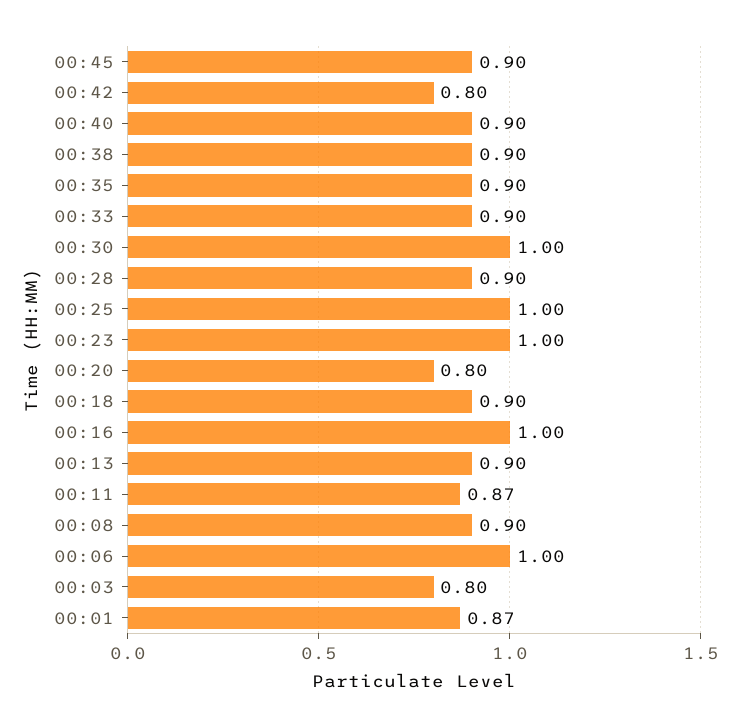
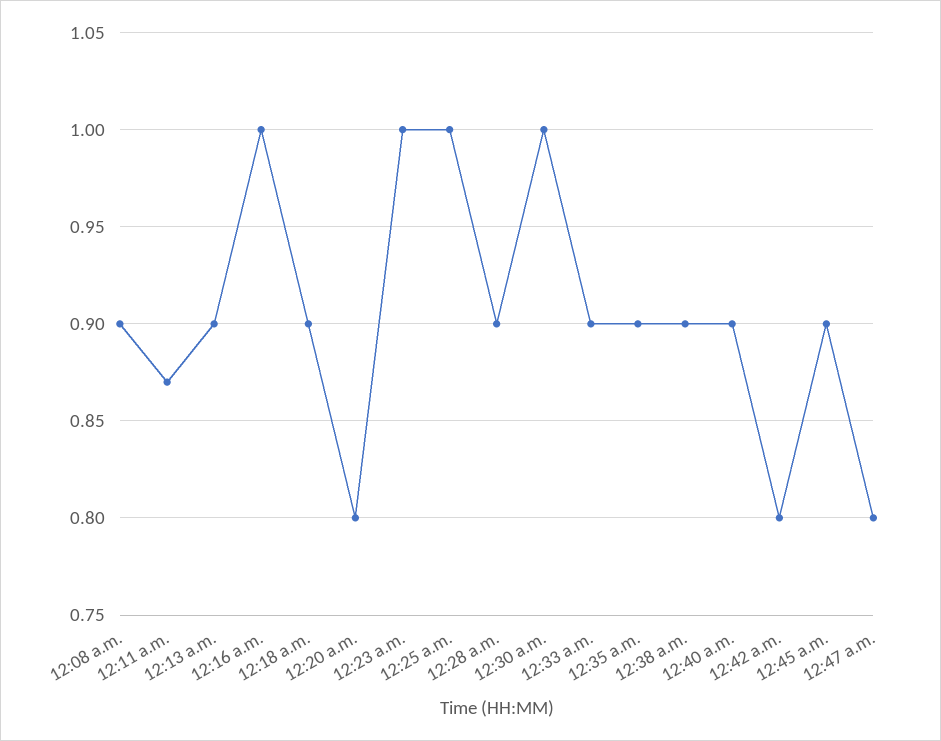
00:06: 1 -> none
00:03: 0.8 -> none
00:01: 0.87 -> none
12:47 a.m.: none -> 0.8

